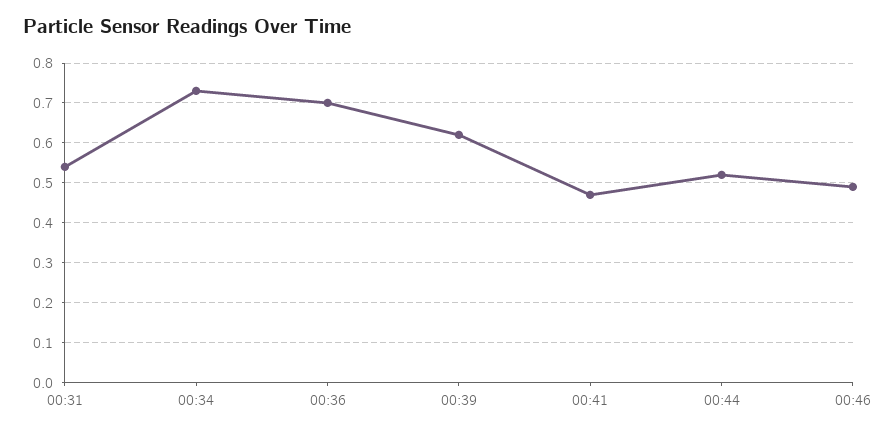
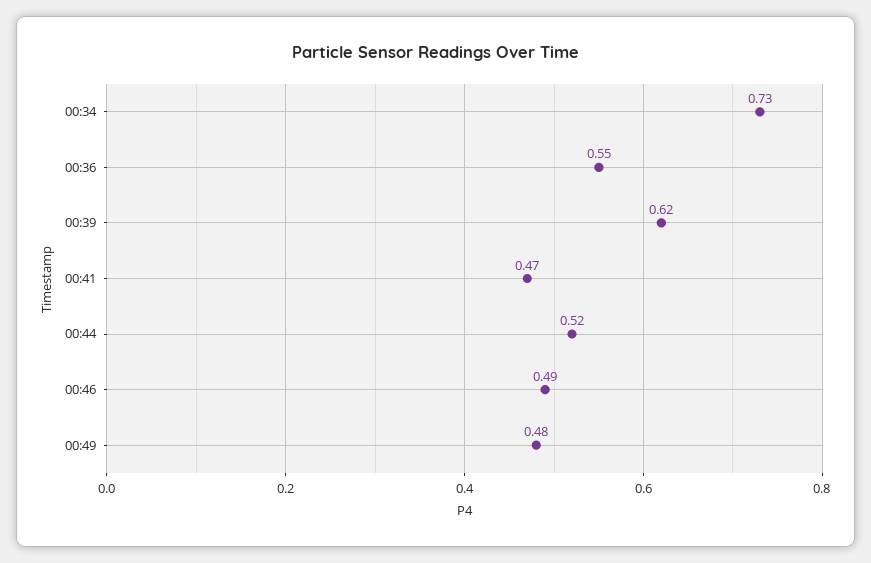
00:31: 0.55 -> none
00:36: 0.7 -> 0.55
00:49: none -> 0.48

